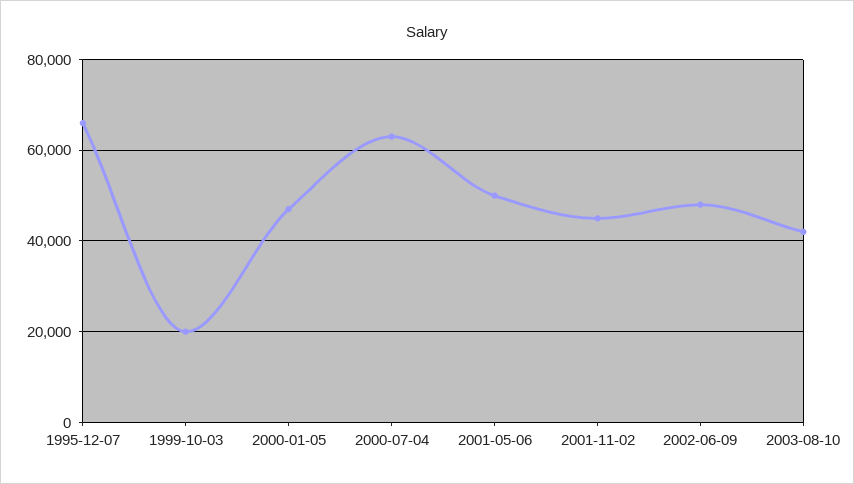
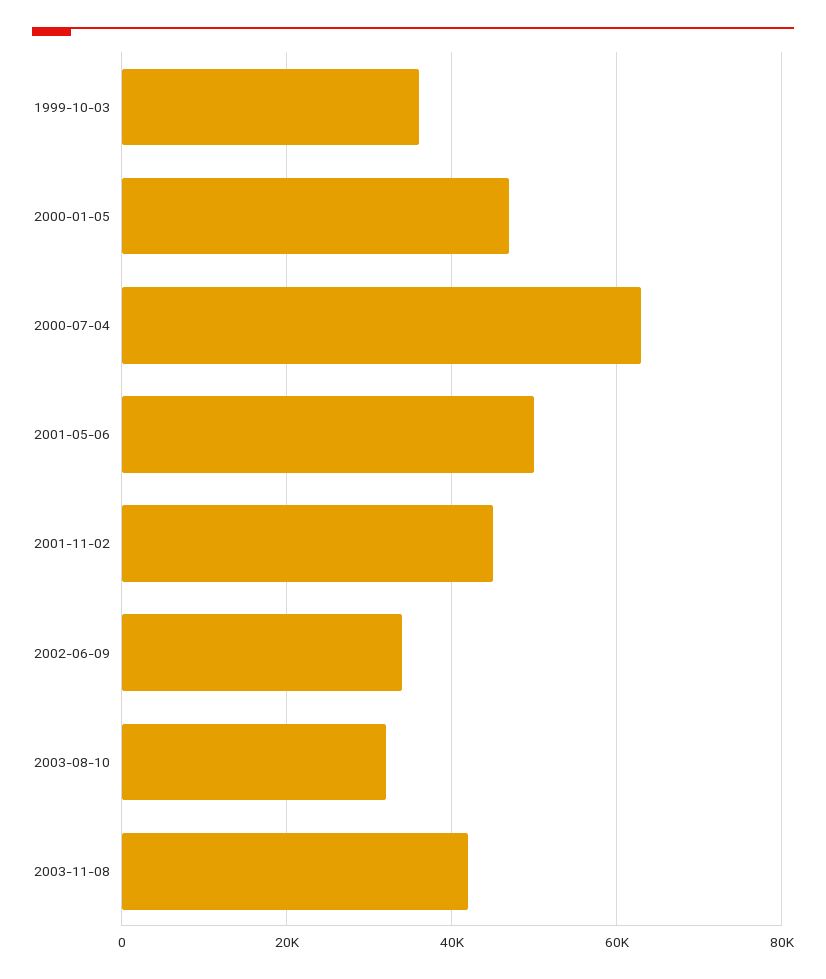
1995-12-07: 66000 -> none
1999-10-03: 20000 -> 36000
2002-06-09: 48000 -> 34000
2003-08-10: 42000 -> 32000
2003-11-08: none -> 42000

